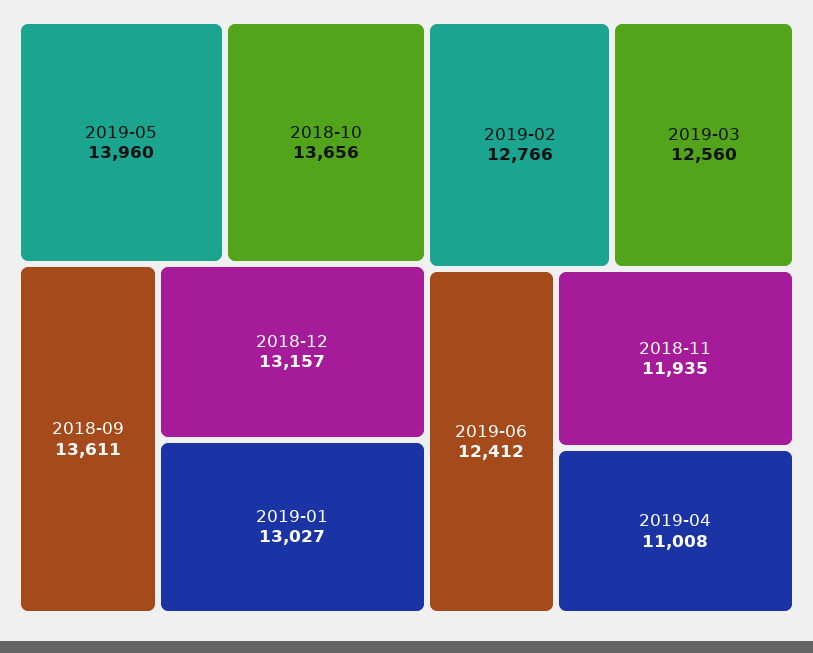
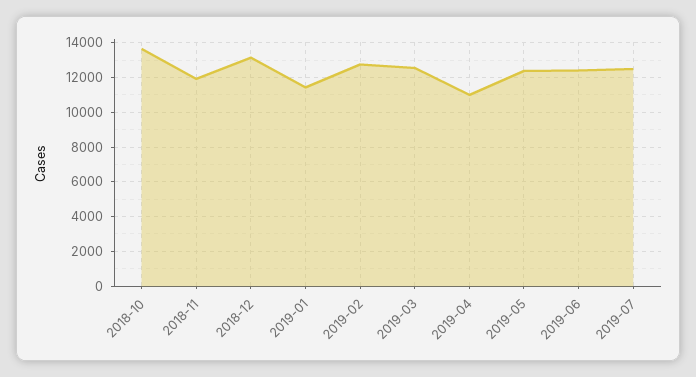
2019-05: 13960 -> 12500
2018-09: 13611 -> none
2019-01: 13027 -> 11500
2019-07: none -> 12500

